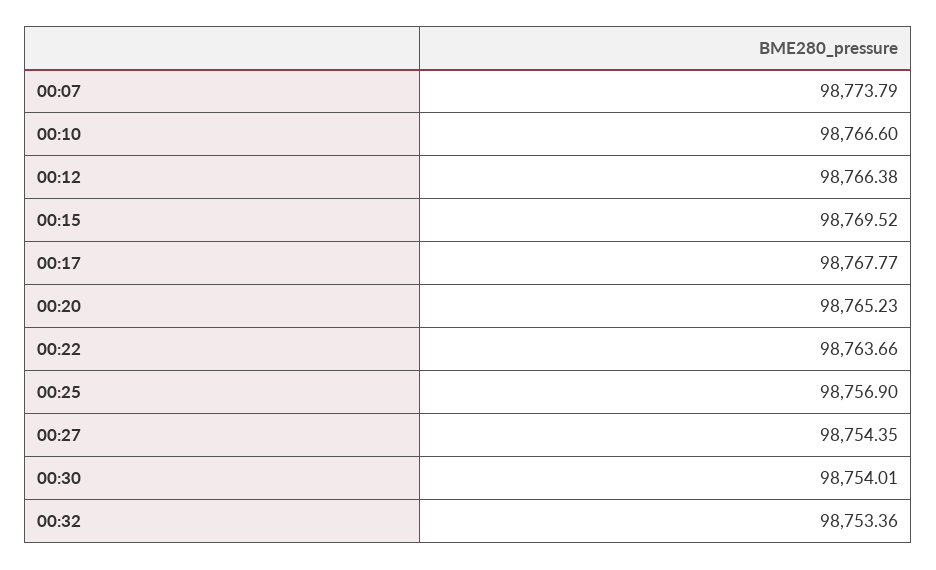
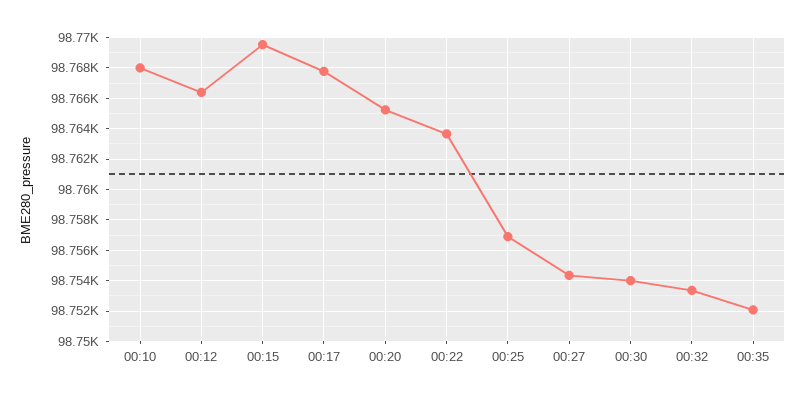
00:07: 98773.79 -> none
00:10: 98766.6 -> 98768
00:35: none -> 98752

